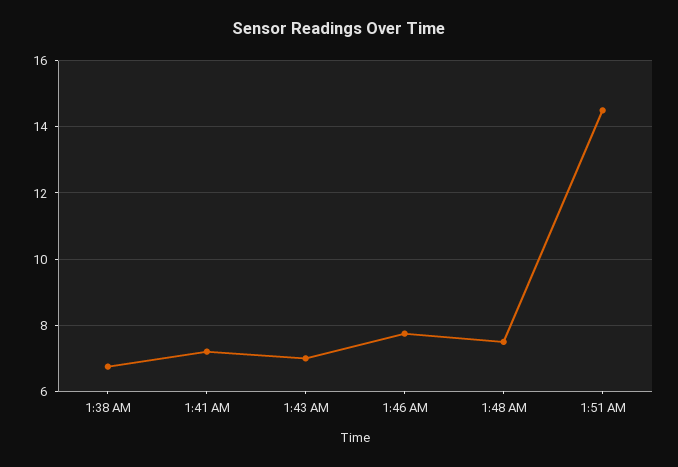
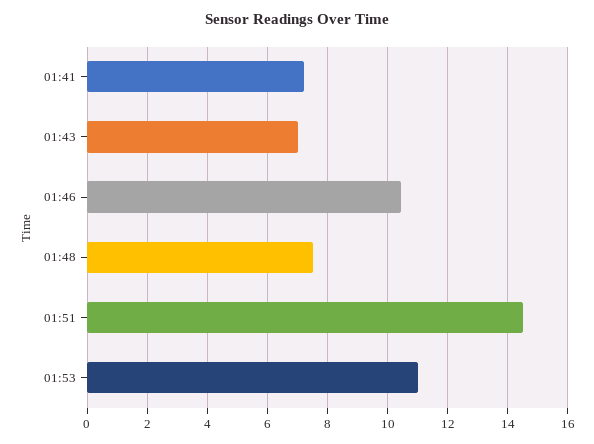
1:38 AM: 6.8 -> none
1:46 AM: 7.8 -> 10.4
01:53: none -> 11

